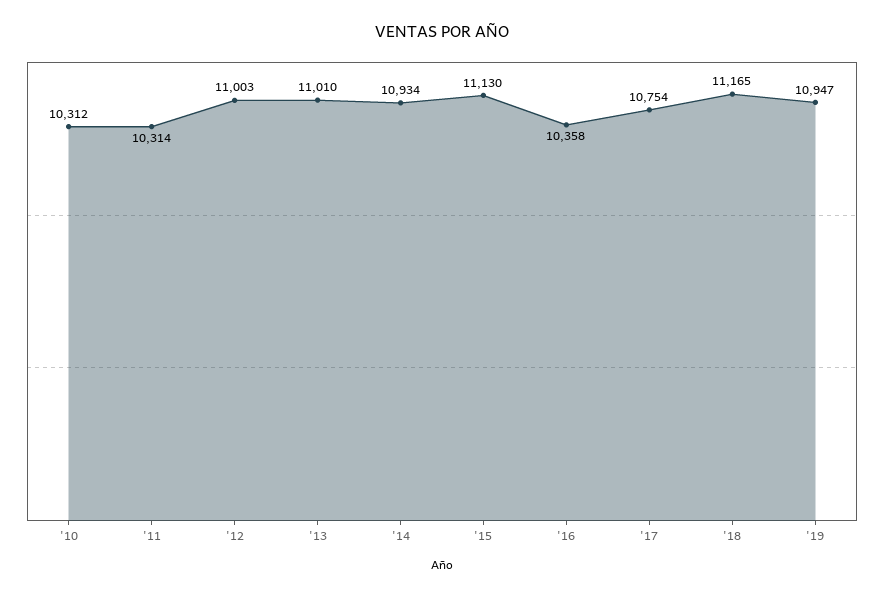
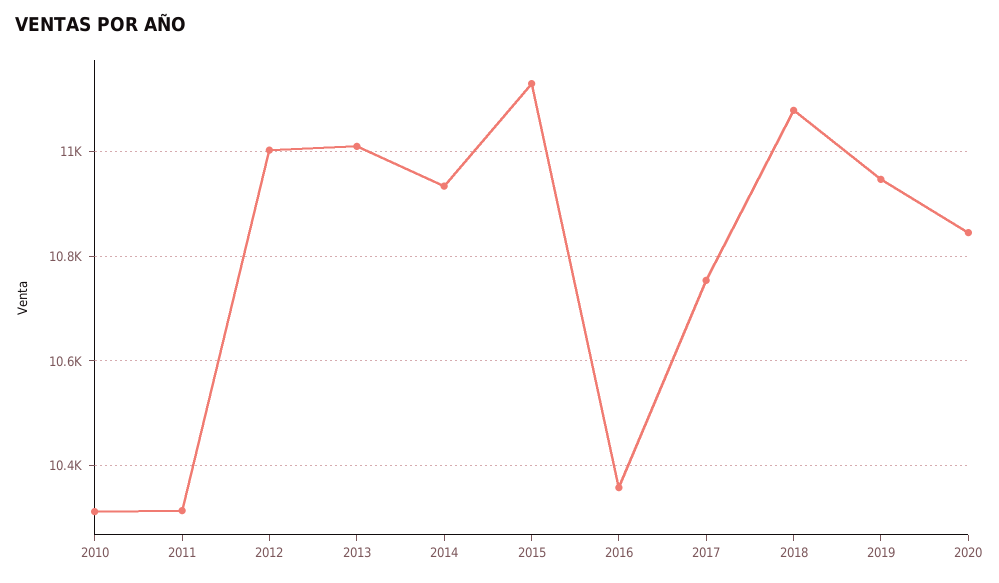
'18: 11165 -> 11080
2020: none -> 10840

